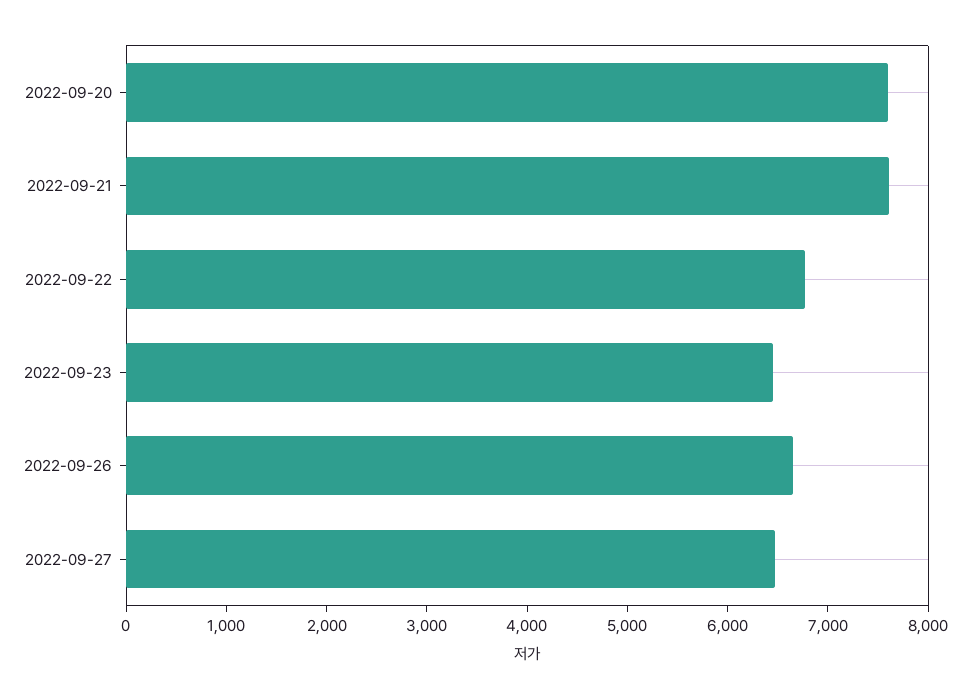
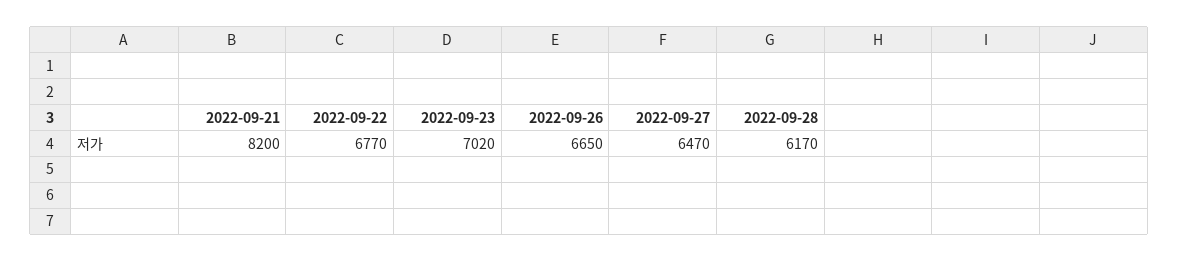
2022-09-20: 7600 -> none
2022-09-21: 7600 -> 8200
2022-09-23: 6400 -> 7020
2022-09-28: none -> 6170

